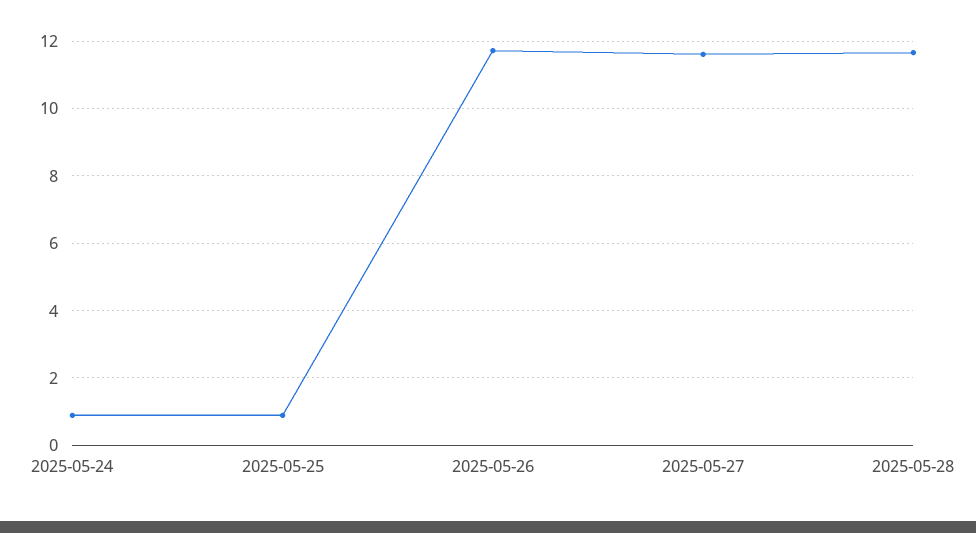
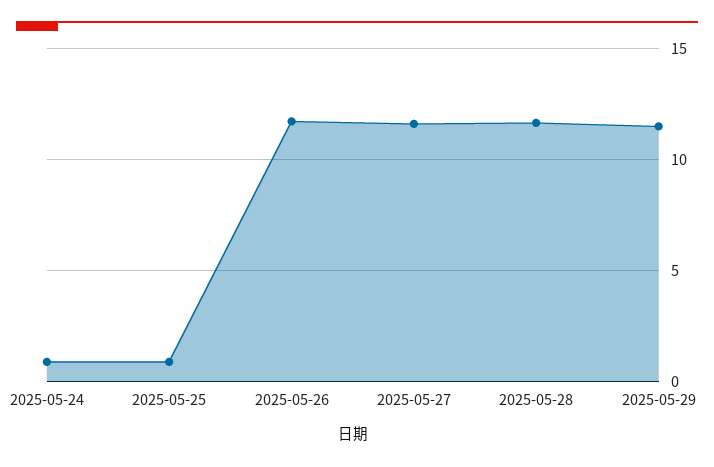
2025-05-29: none -> 11.5

